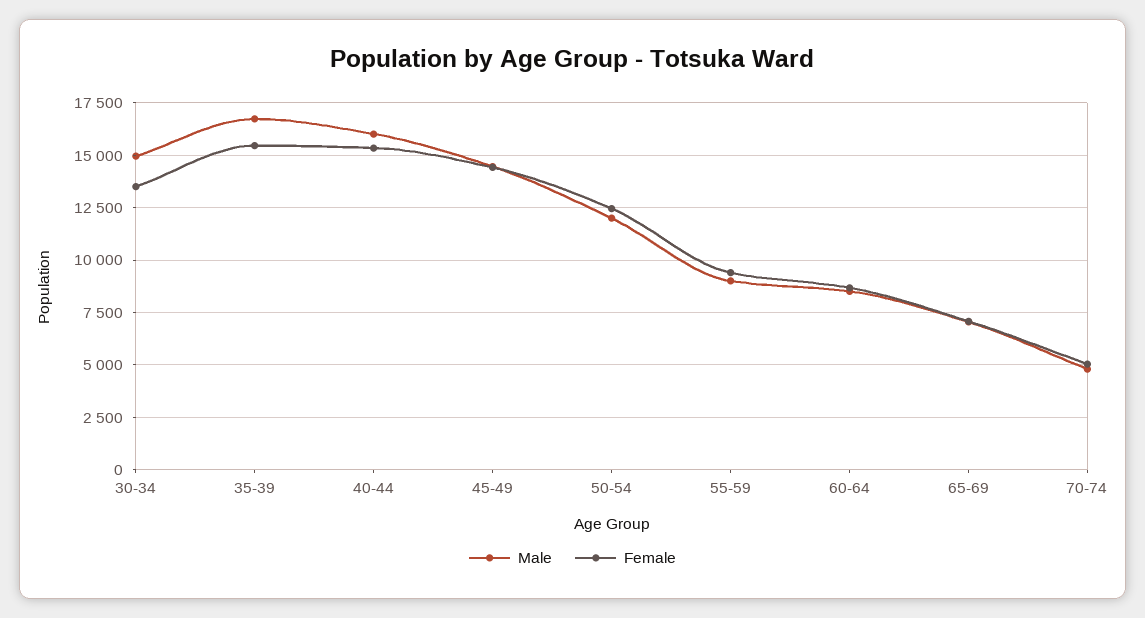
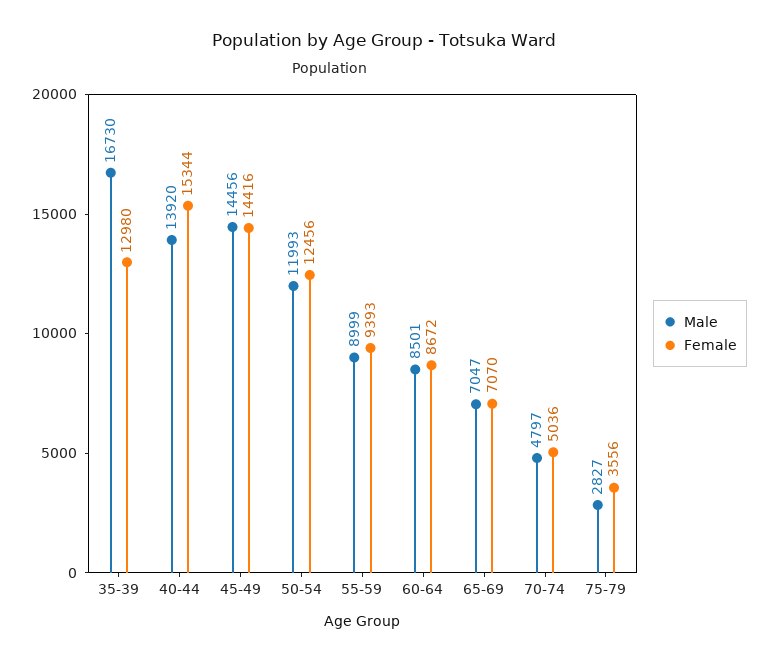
Male, 30-34: 15000 -> none
Female, 30-34: 13500 -> none
Female, 35-39: 15500 -> 12980
Male, 40-44: 16000 -> 13920
Male, 75-79: none -> 2827
Female, 75-79: none -> 3556

